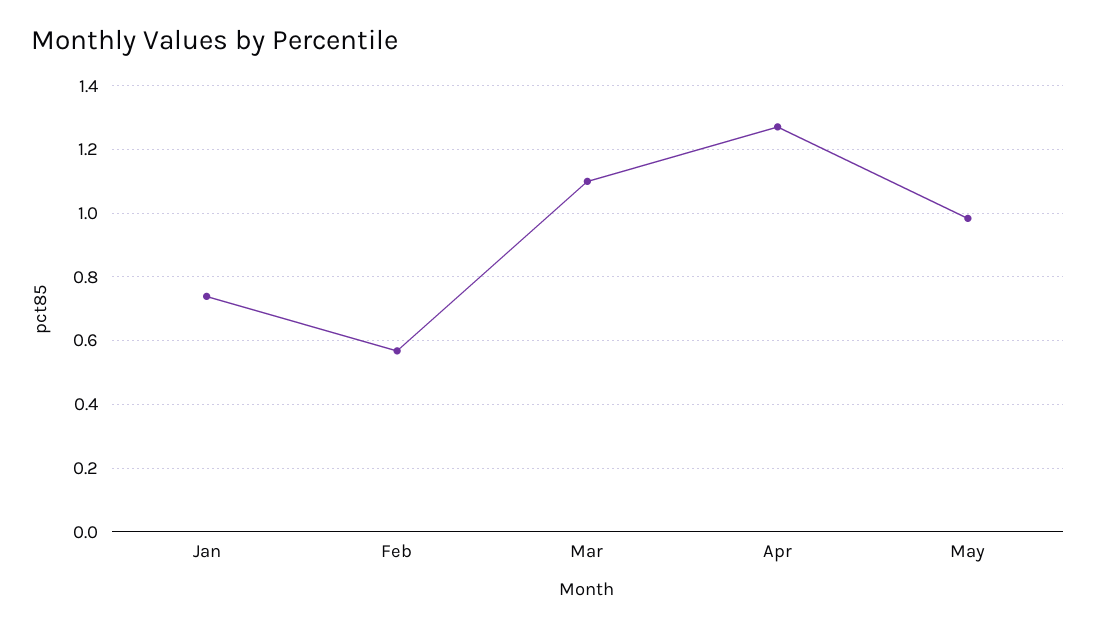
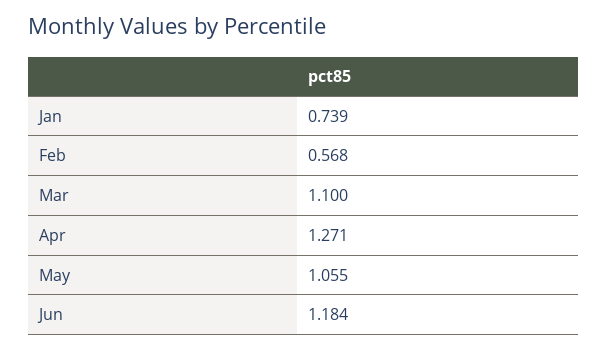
May: 0.98 -> 1.055
Jun: none -> 1.184

